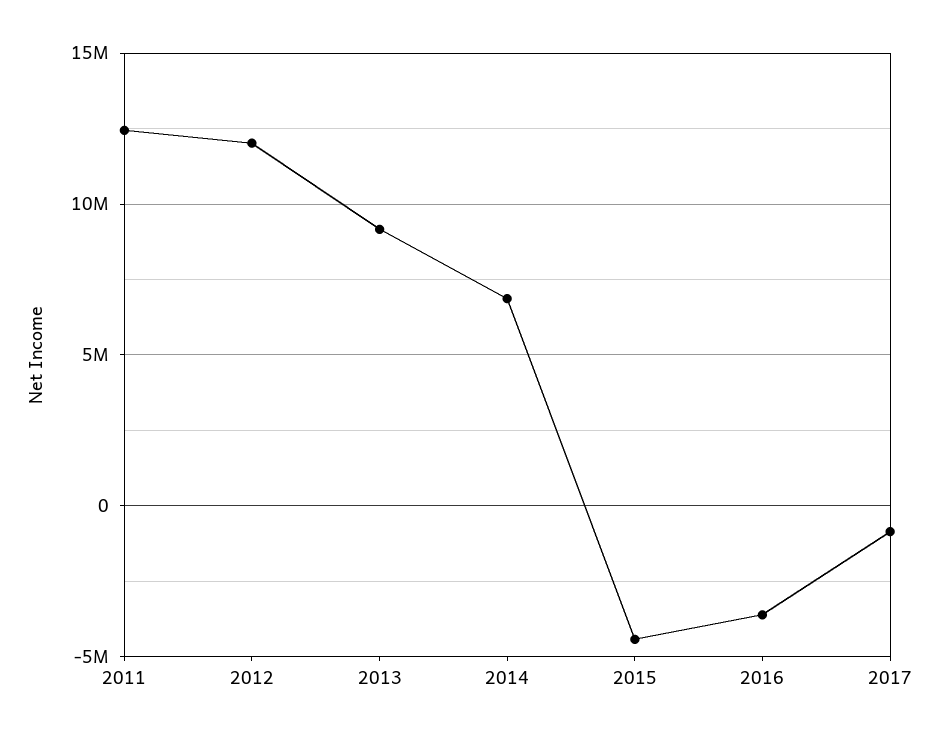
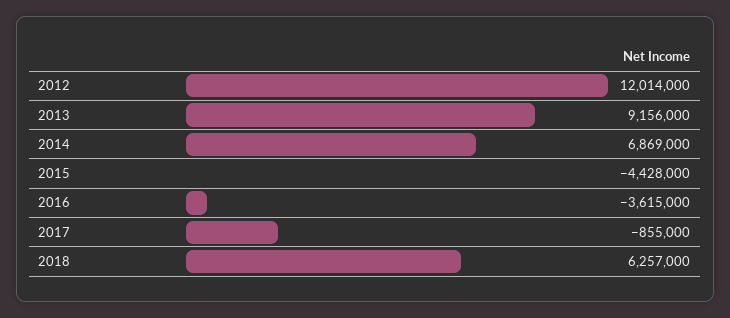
2011: 12500000 -> none
2018: none -> 6257000

